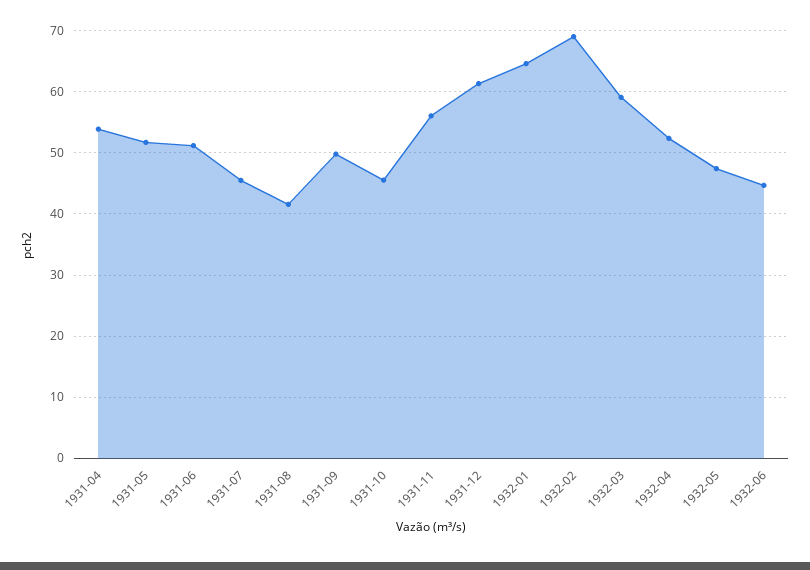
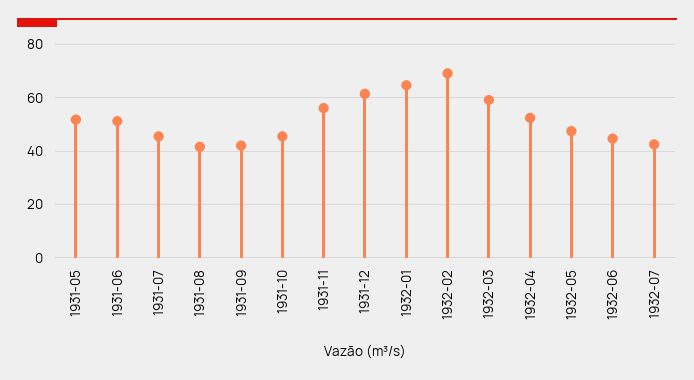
1931-04: 54 -> none
1931-09: 50 -> 42.5
1932-07: none -> 42.5

